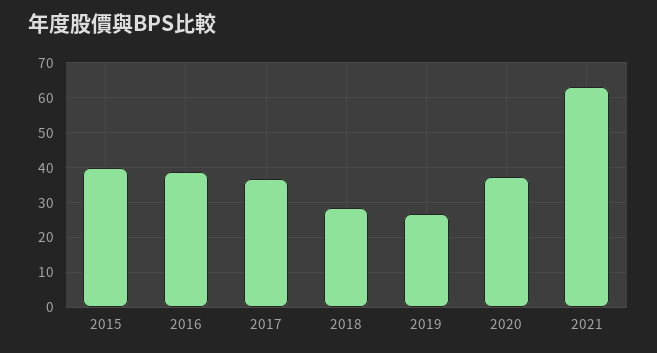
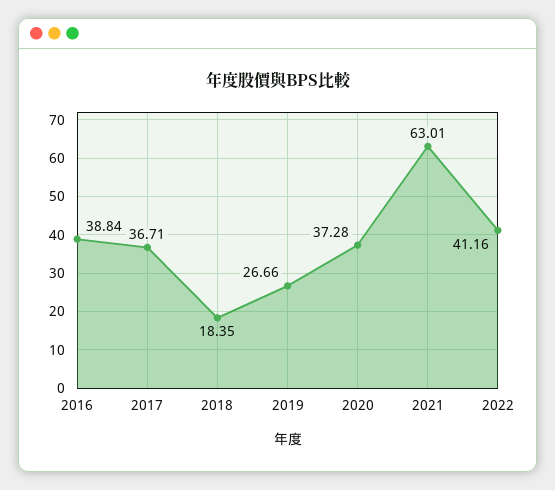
2015: 40 -> none
2018: 28 -> 18.35
2022: none -> 41.16

